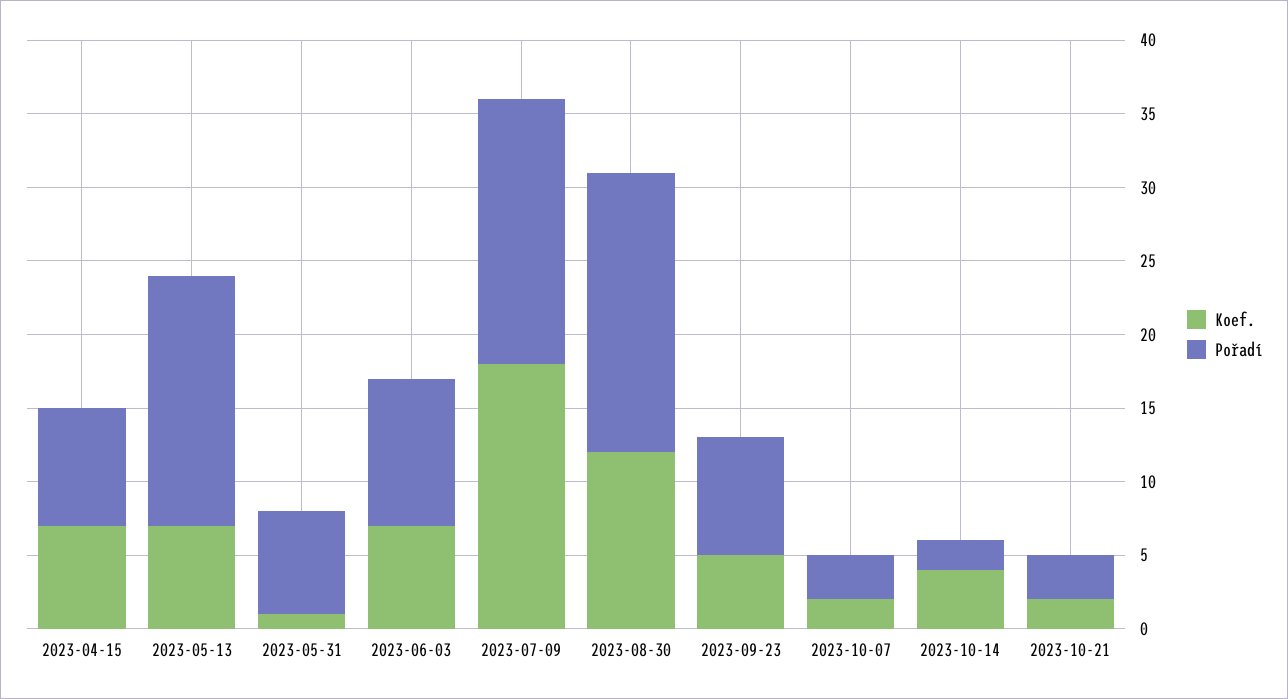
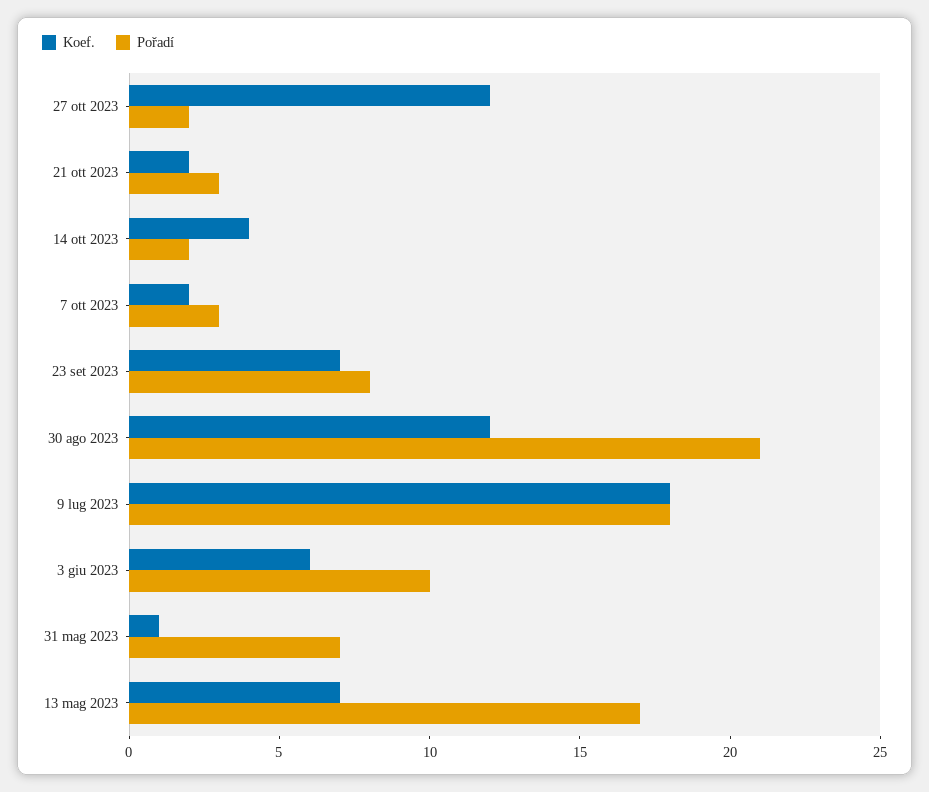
Koef., 2023-04-15: 7 -> none
Pořadí, 2023-04-15: 8 -> none
Koef., 2023-06-03: 7 -> 6
Pořadí, 2023-08-30: 19 -> 21
Koef., 2023-09-23: 5 -> 7
Koef., 27 ott 2023: none -> 12
Pořadí, 27 ott 2023: none -> 2

